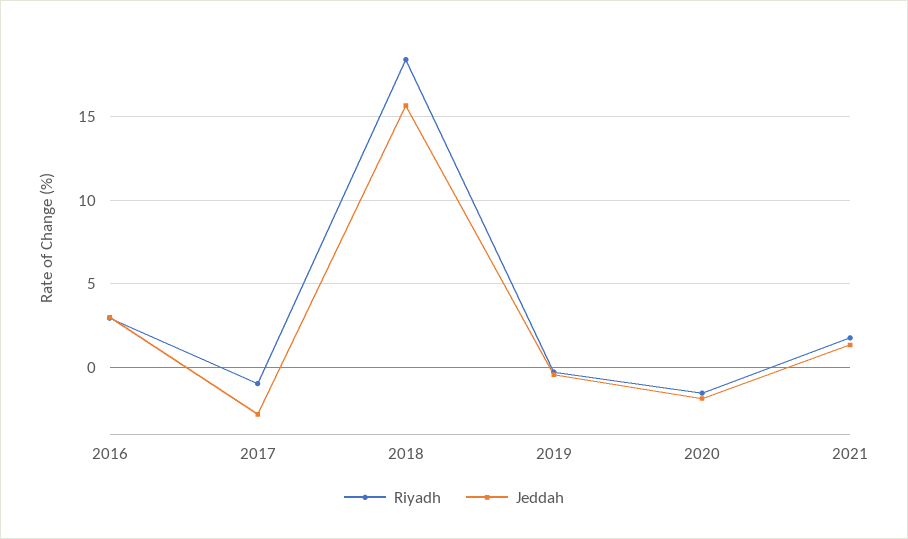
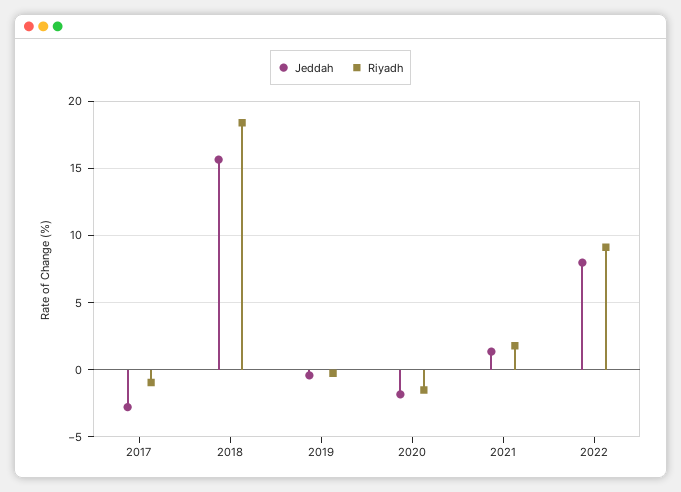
Riyadh, 2016: 3 -> none
Jeddah, 2016: 3 -> none
Jeddah, 2022: none -> 8
Riyadh, 2022: none -> 9

